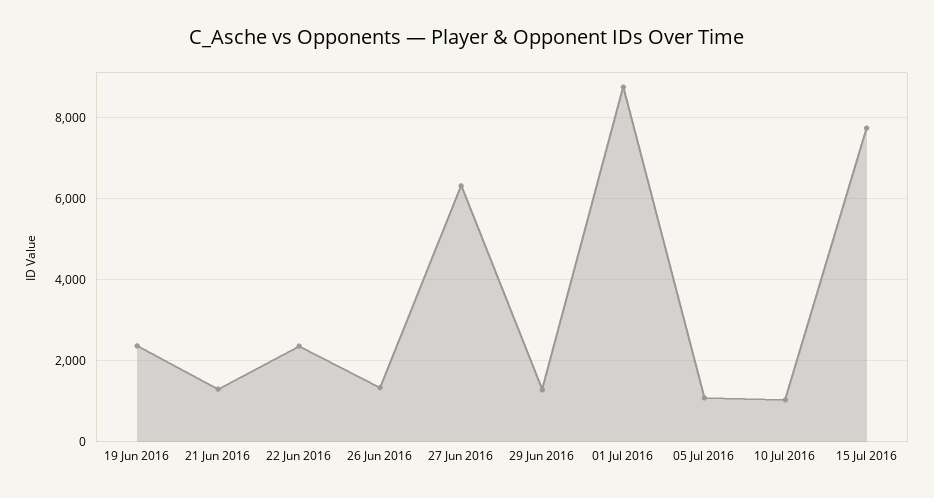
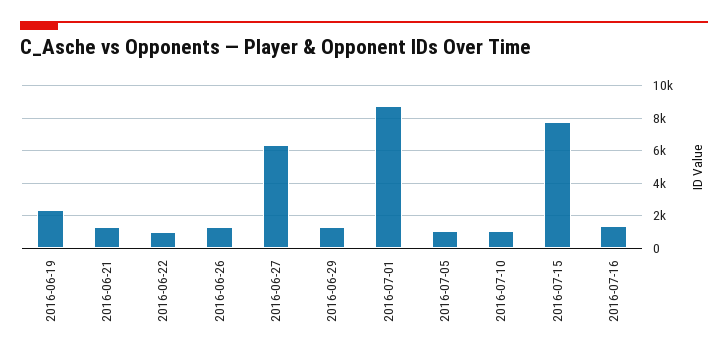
22 Jun 2016: 2400 -> 1000
2016-07-16: none -> 1500

